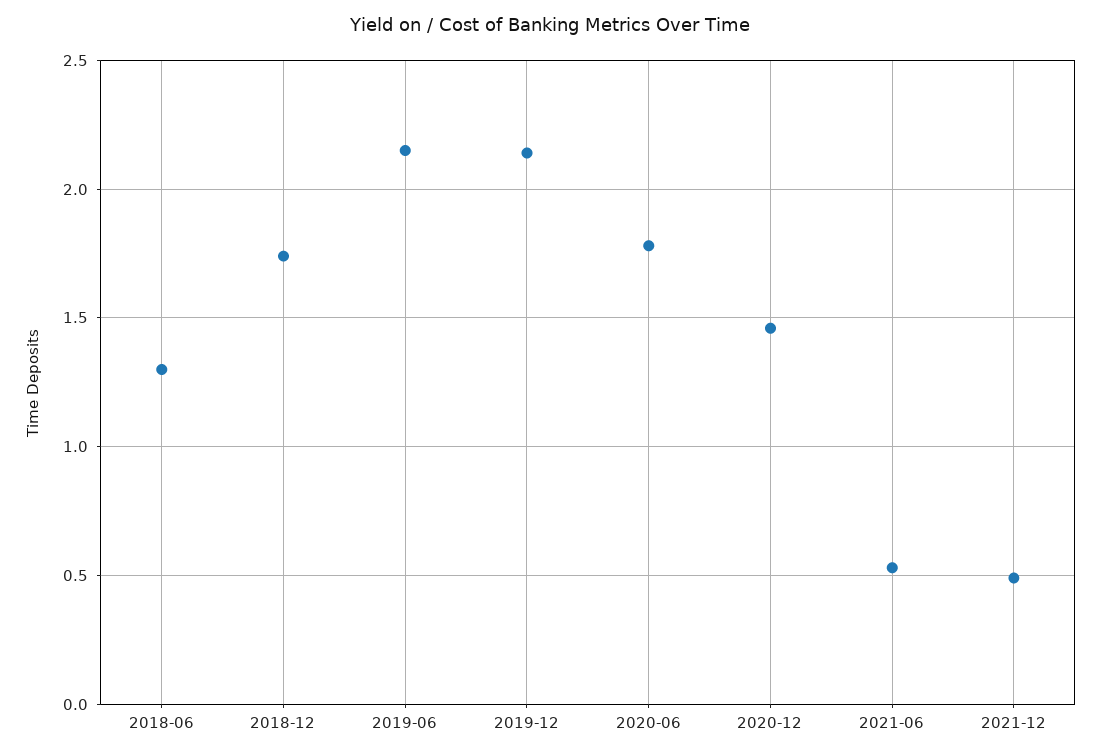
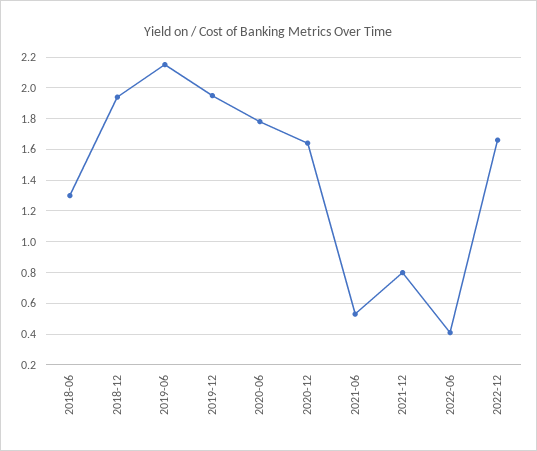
2018-12: 1.75 -> 1.95
2019-12: 2.15 -> 1.95
2020-12: 1.45 -> 1.65
2021-12: 0.5 -> 0.8
2022-06: none -> 0.4
2022-12: none -> 1.65

